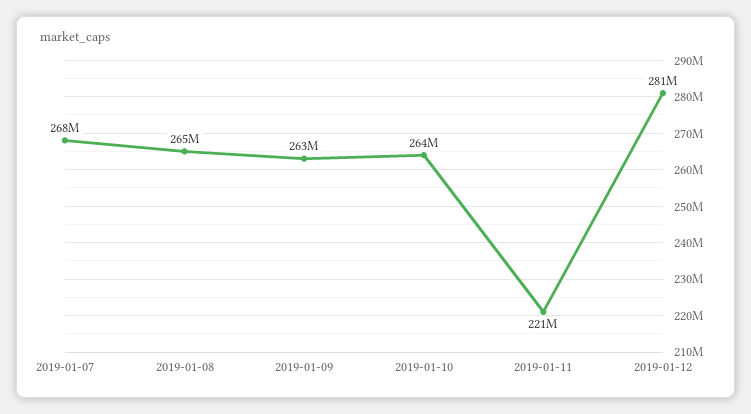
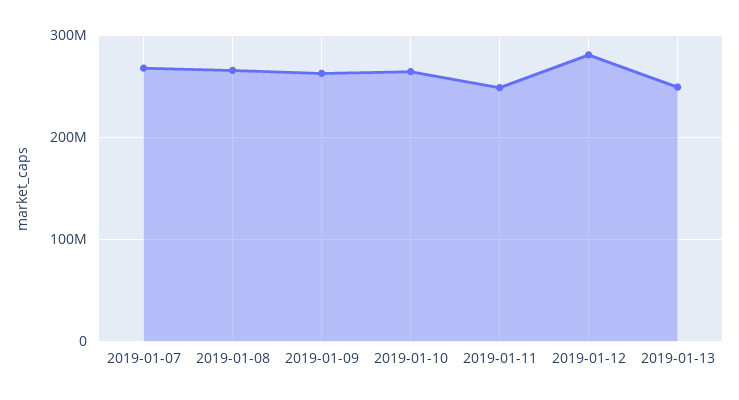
2019-01-11: 221000000 -> 250000000
2019-01-13: none -> 250000000

